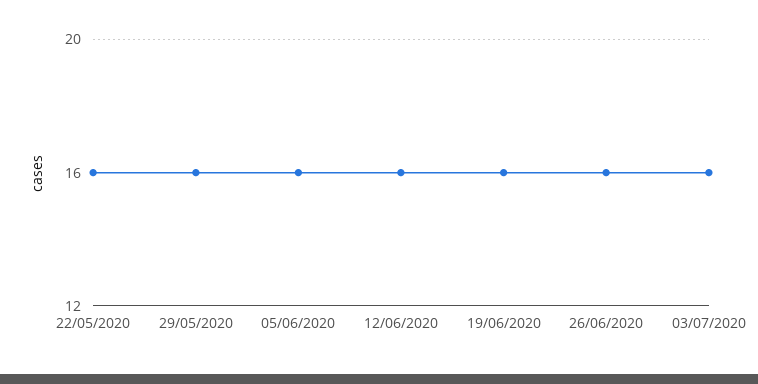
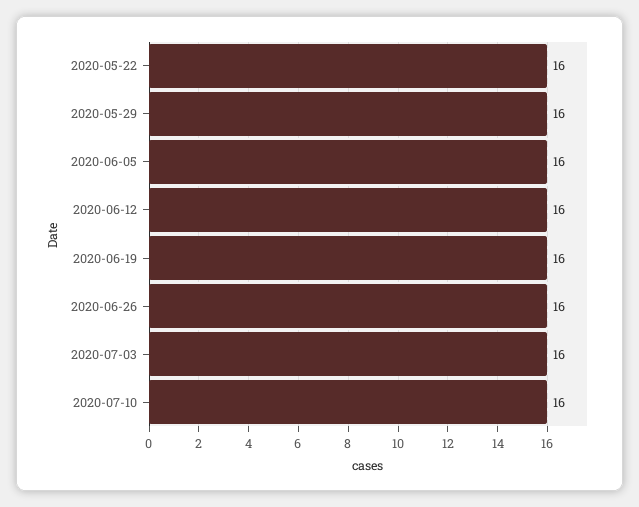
2020-07-10: none -> 16

